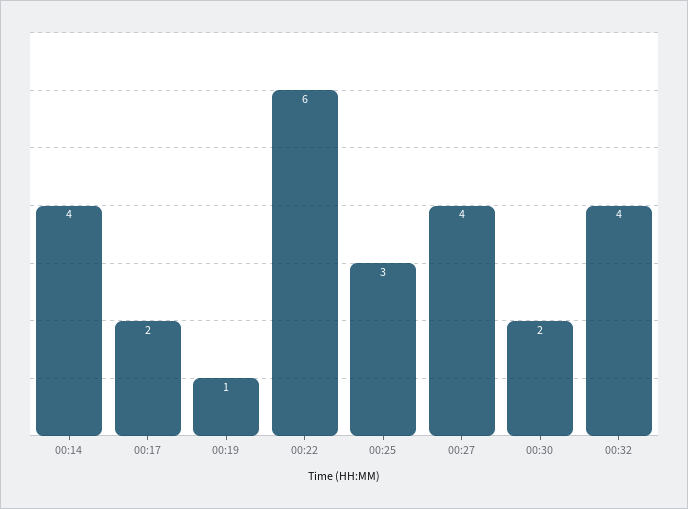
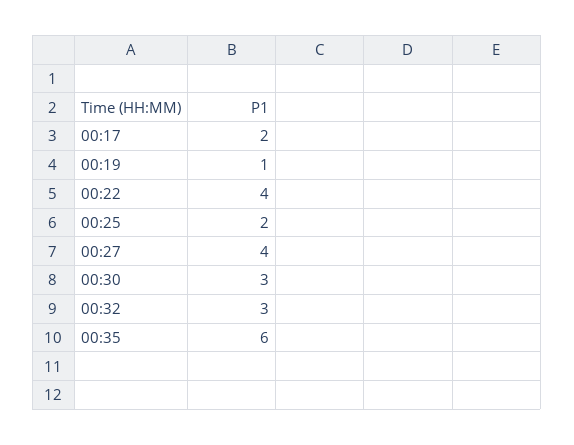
00:14: 4 -> none
00:22: 6 -> 4
00:25: 3 -> 2
00:30: 2 -> 3
00:32: 4 -> 3
00:35: none -> 6

